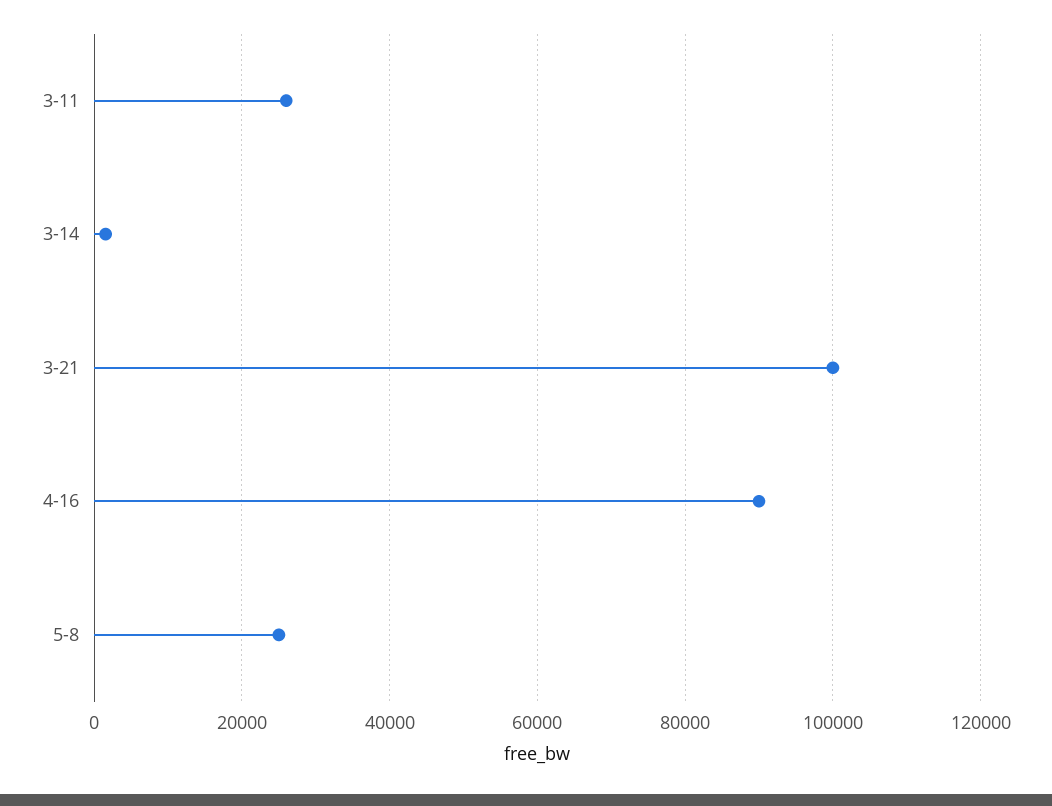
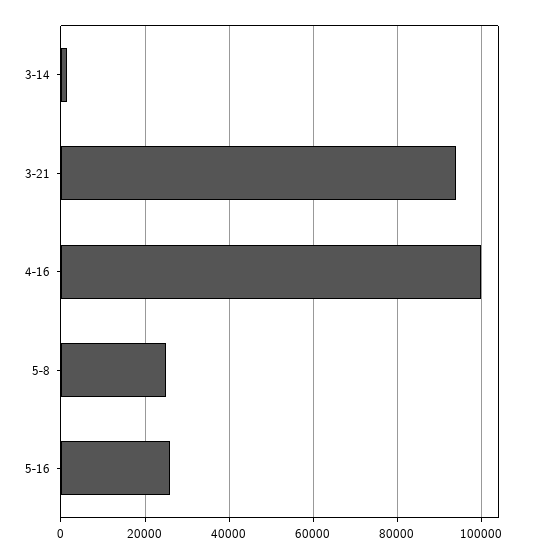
3-11: 26000 -> none
3-21: 100000 -> 94000
4-16: 90000 -> 100000
5-16: none -> 26000

